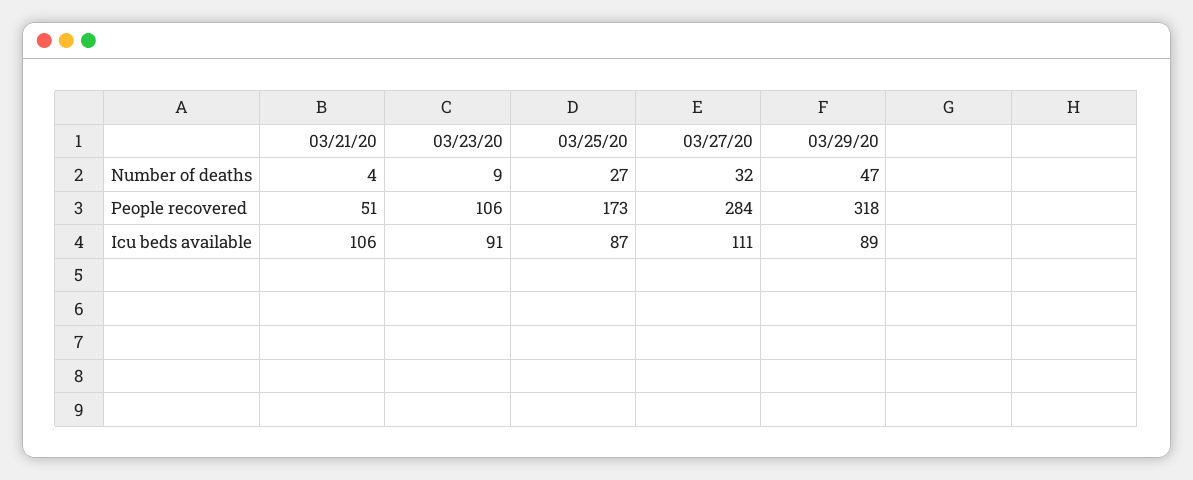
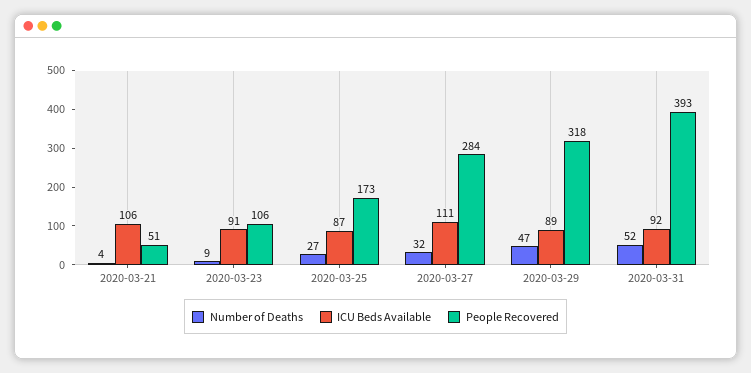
Number of deaths, 2020-03-31: none -> 52
Icu beds available, 2020-03-31: none -> 92
People recovered, 2020-03-31: none -> 393

